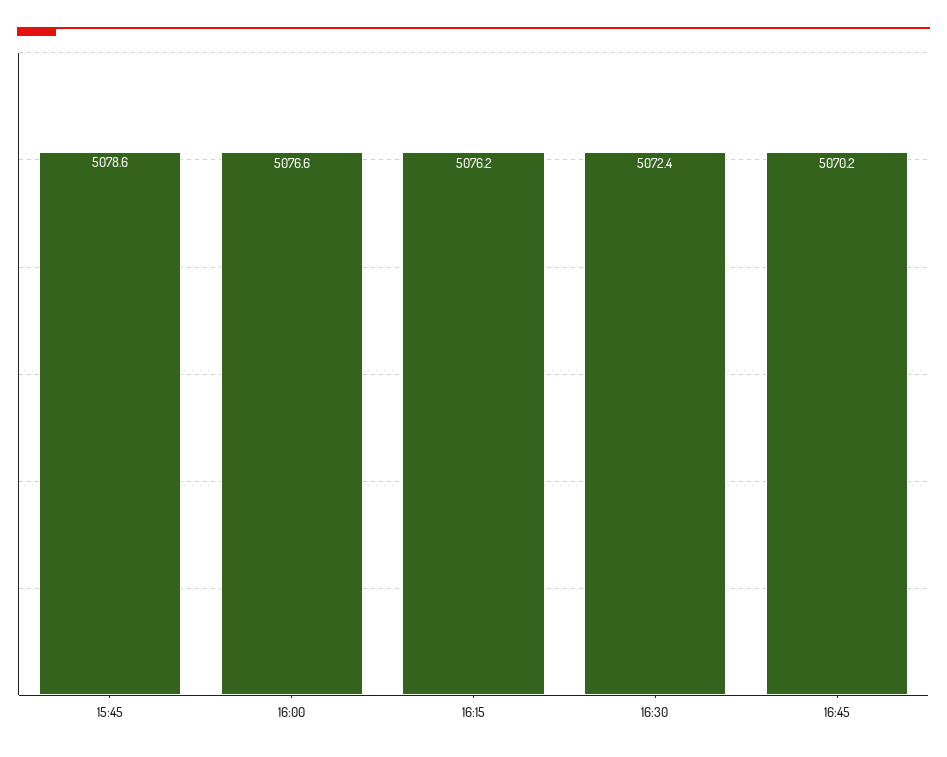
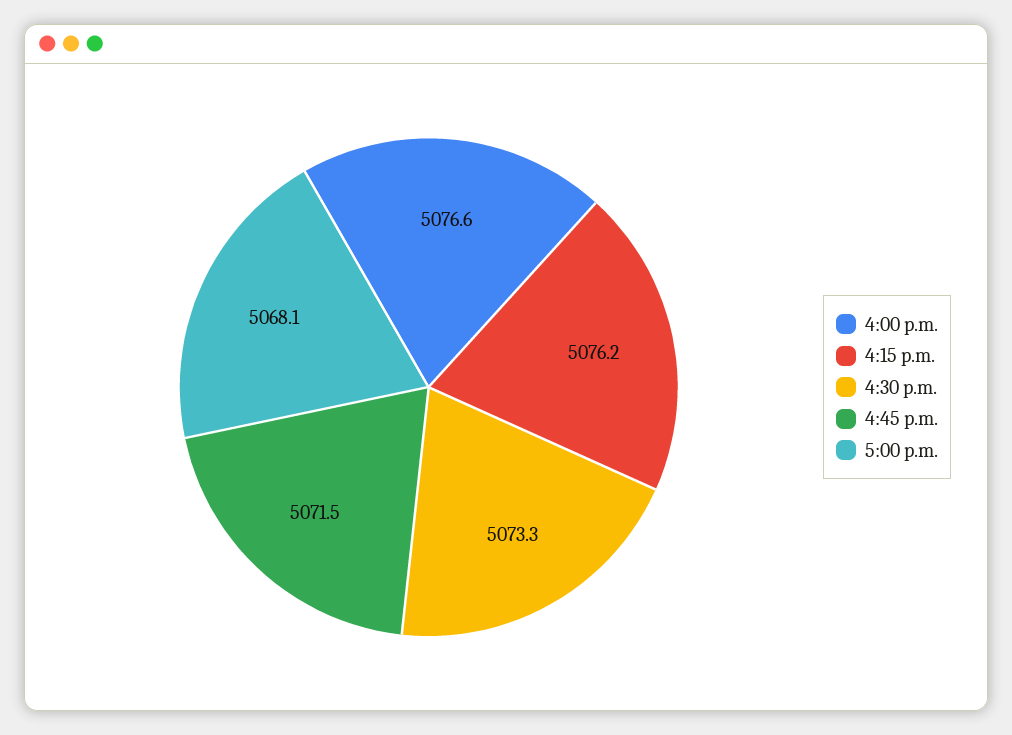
15:45: 5078.6 -> none
16:30: 5072.4 -> 5073.3
16:45: 5070.2 -> 5071.5
5:00 p.m.: none -> 5068.1

